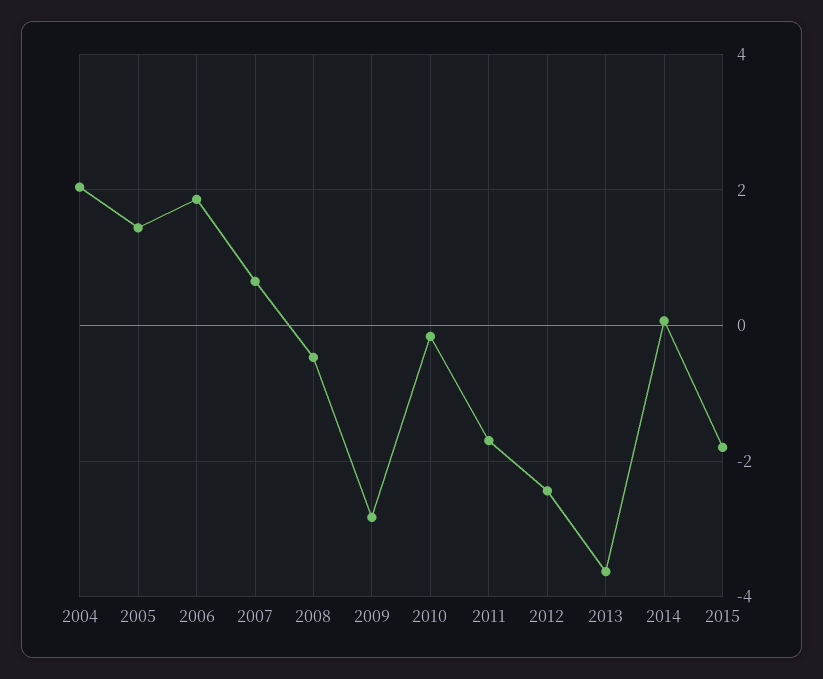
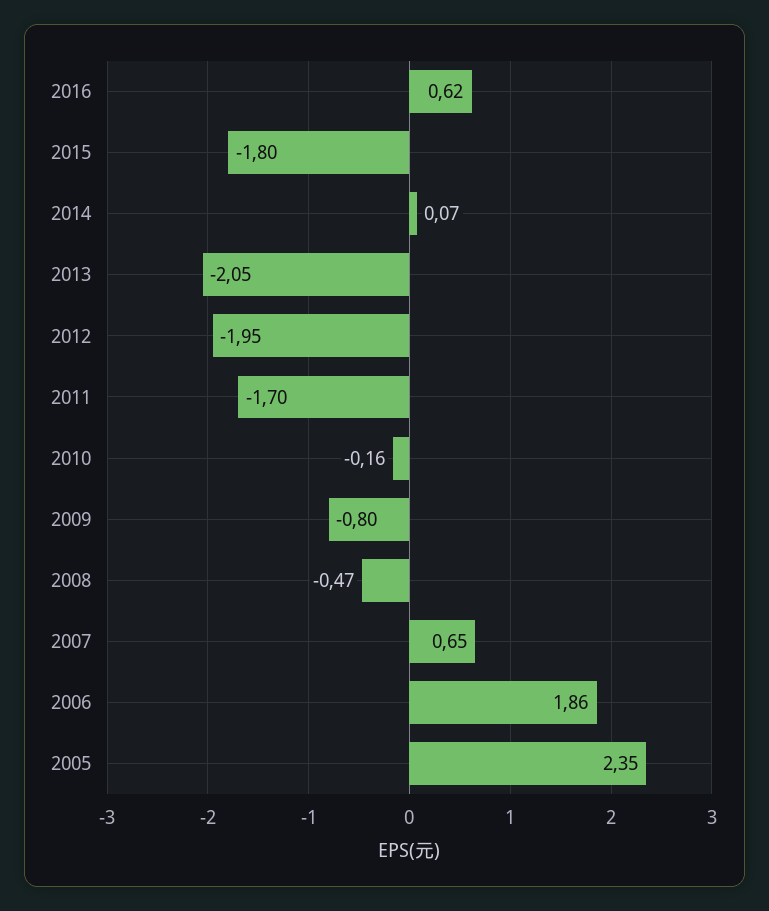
2004: 2 -> none
2005: 1.4 -> 2.35
2009: -2.8 -> -0.8
2012: -2.4 -> -1.95
2013: -3.6 -> -2.05
2016: none -> 0.62

